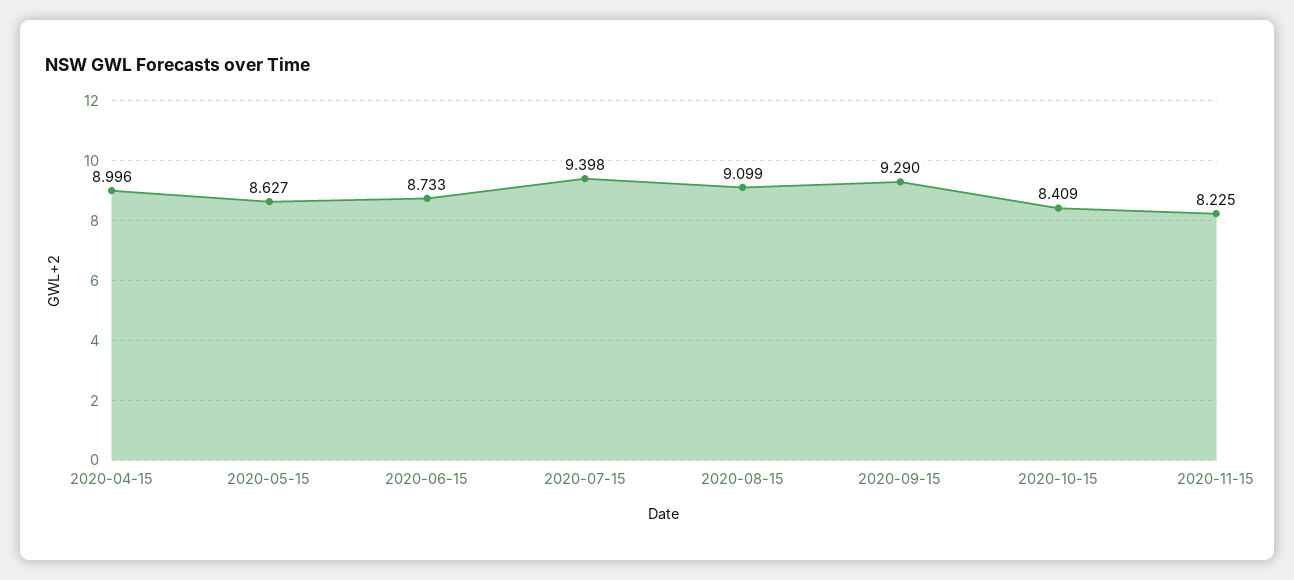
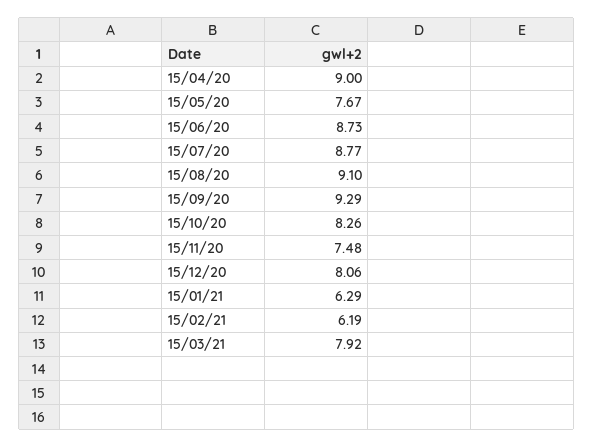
2020-05-15: 8.627 -> 7.67
2020-07-15: 9.398 -> 8.77
2020-10-15: 8.409 -> 8.26
2020-11-15: 8.225 -> 7.48
15/12/20: none -> 8.06
15/01/21: none -> 6.29
15/02/21: none -> 6.19
15/03/21: none -> 7.92

